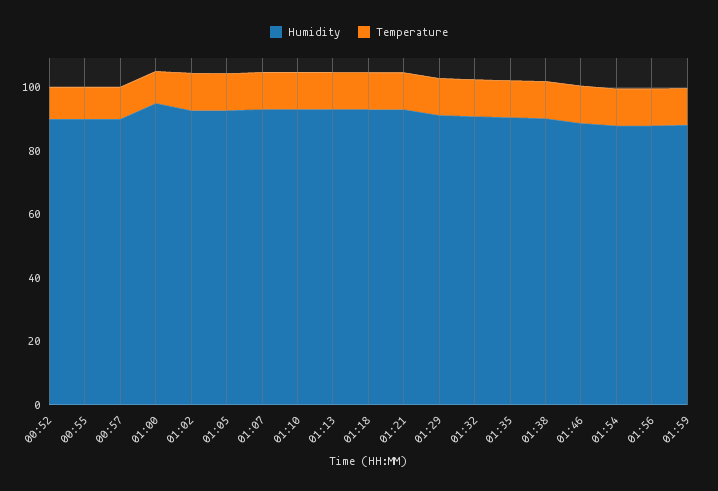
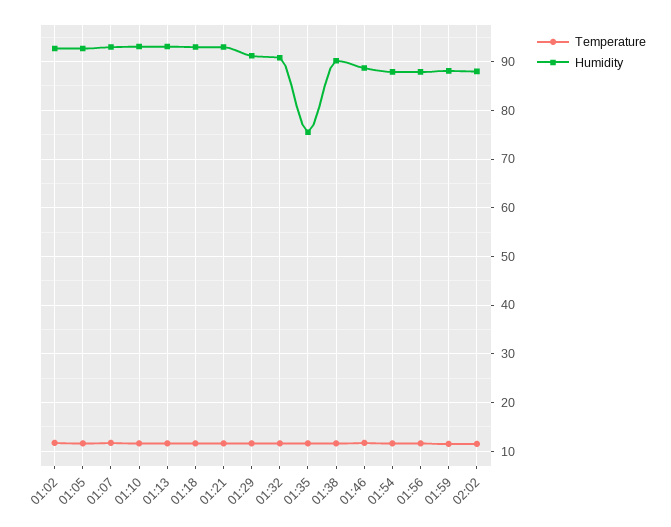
Humidity, 00:52: 90 -> none
Temperature, 00:52: 10 -> none
Humidity, 00:55: 90 -> none
Temperature, 00:55: 10 -> none
Humidity, 00:57: 90 -> none
Temperature, 00:57: 10 -> none
Humidity, 01:00: 95 -> none
Temperature, 01:00: 10 -> none
Humidity, 01:35: 90 -> 76
Temperature, 02:02: none -> 12
Humidity, 02:02: none -> 88

